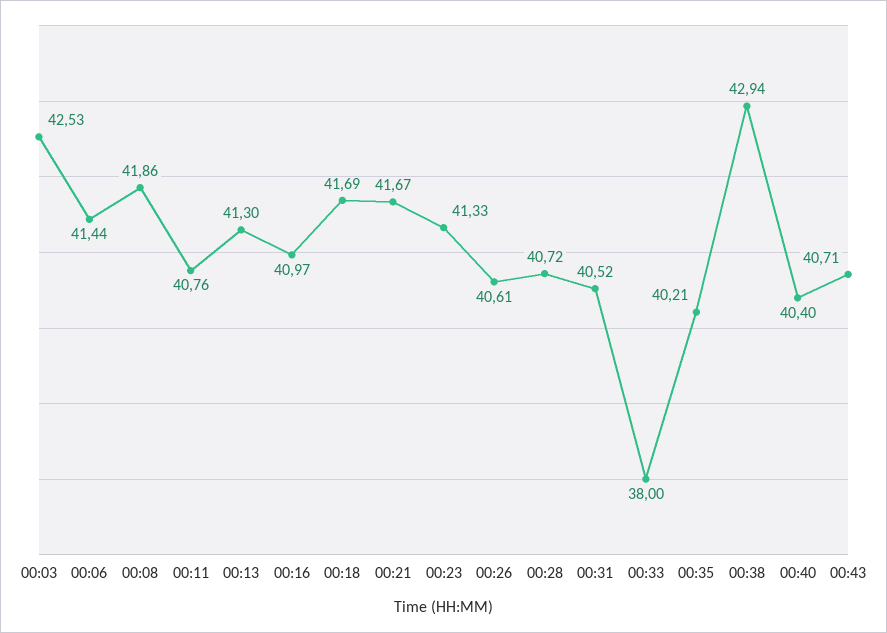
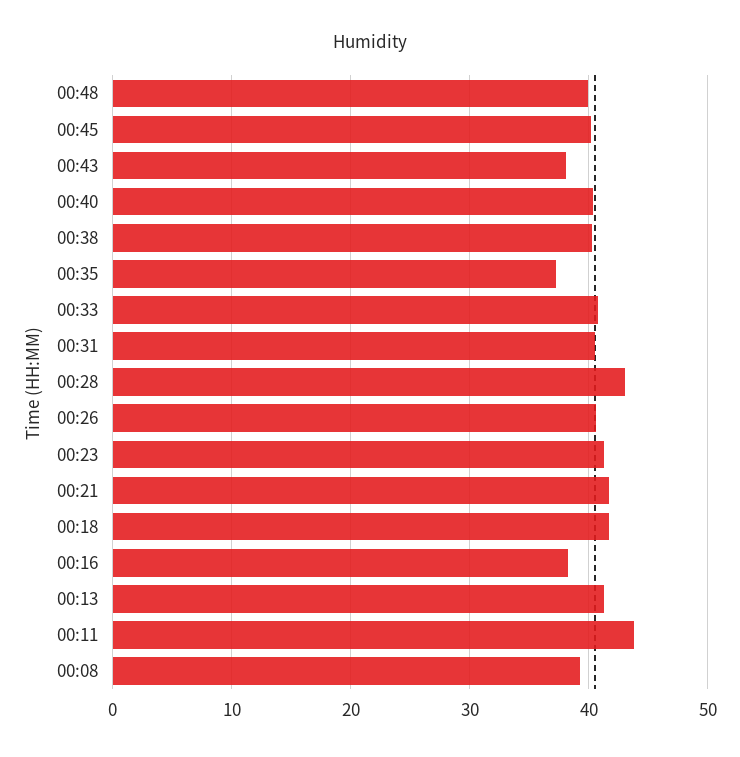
00:03: 42.53 -> none
00:06: 41.44 -> none
00:08: 41.86 -> 39
00:11: 40.76 -> 44
00:16: 40.97 -> 38
00:28: 40.72 -> 43
00:33: 38 -> 41
00:35: 40.21 -> 37
00:38: 42.94 -> 40
00:43: 40.71 -> 38
00:48: none -> 40
00:45: none -> 40

